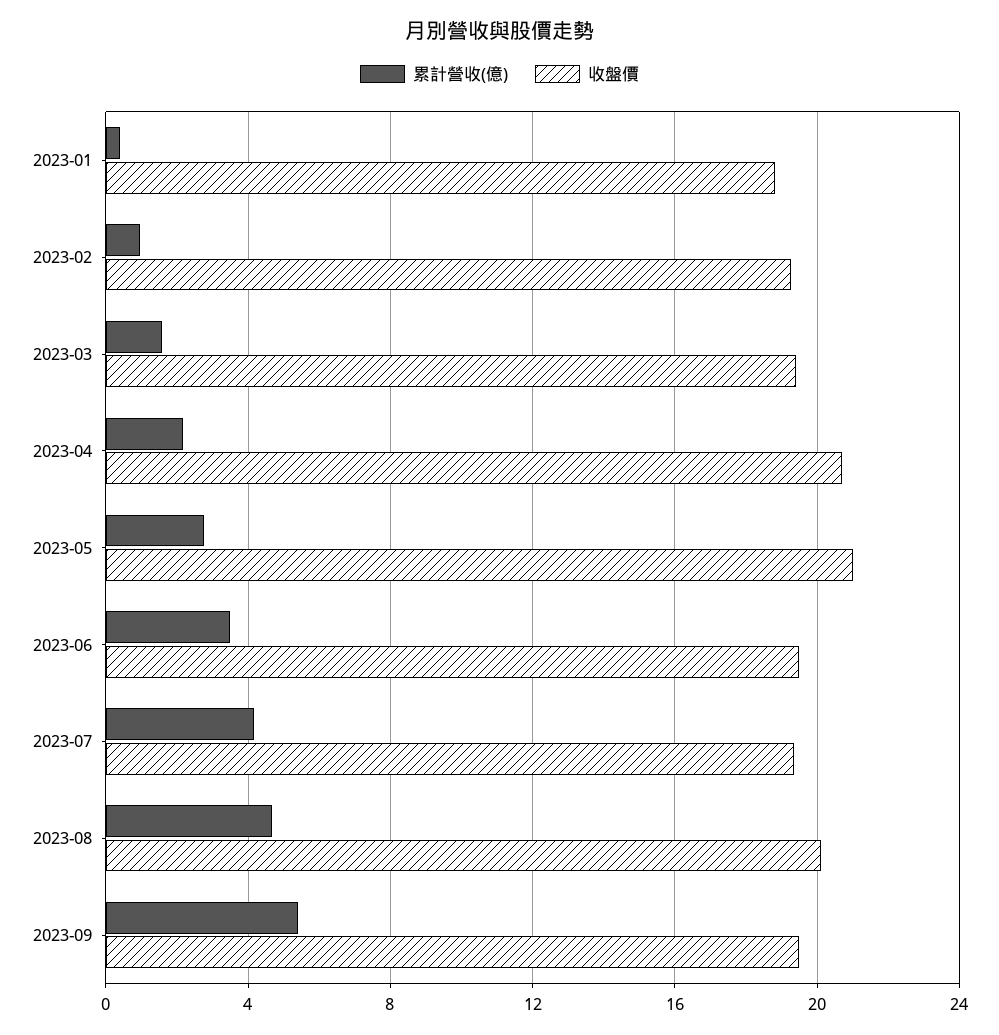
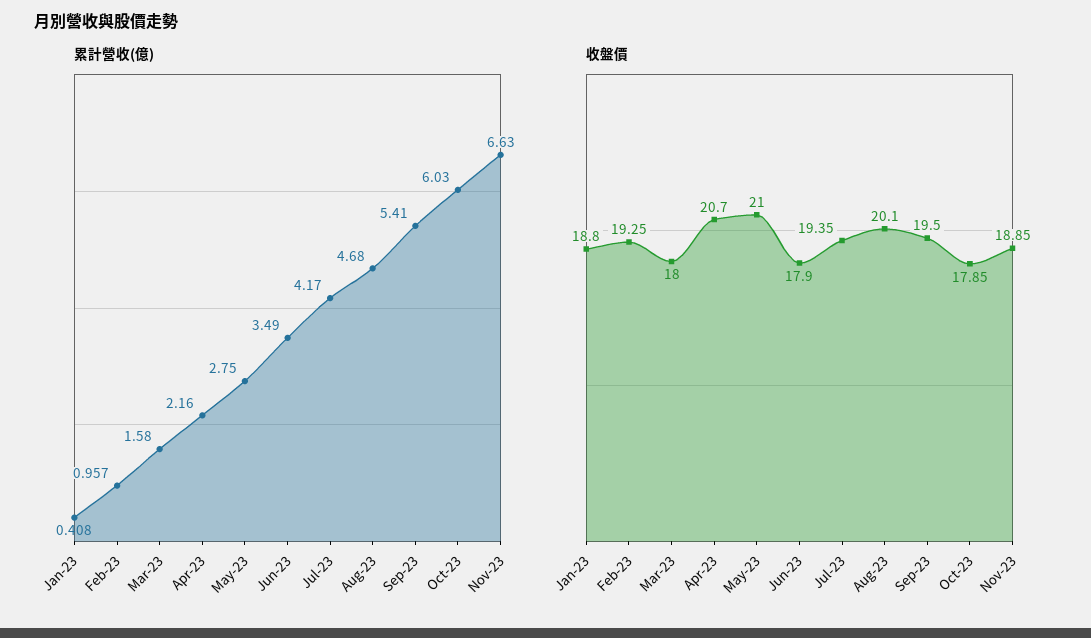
收盤價, 2023-03: 19.5 -> 18
收盤價, 2023-06: 19.5 -> 17.9
累計營收(億), Oct-23: none -> 6.03
累計營收(億), Nov-23: none -> 6.63
收盤價, Oct-23: none -> 17.85
收盤價, Nov-23: none -> 18.85

